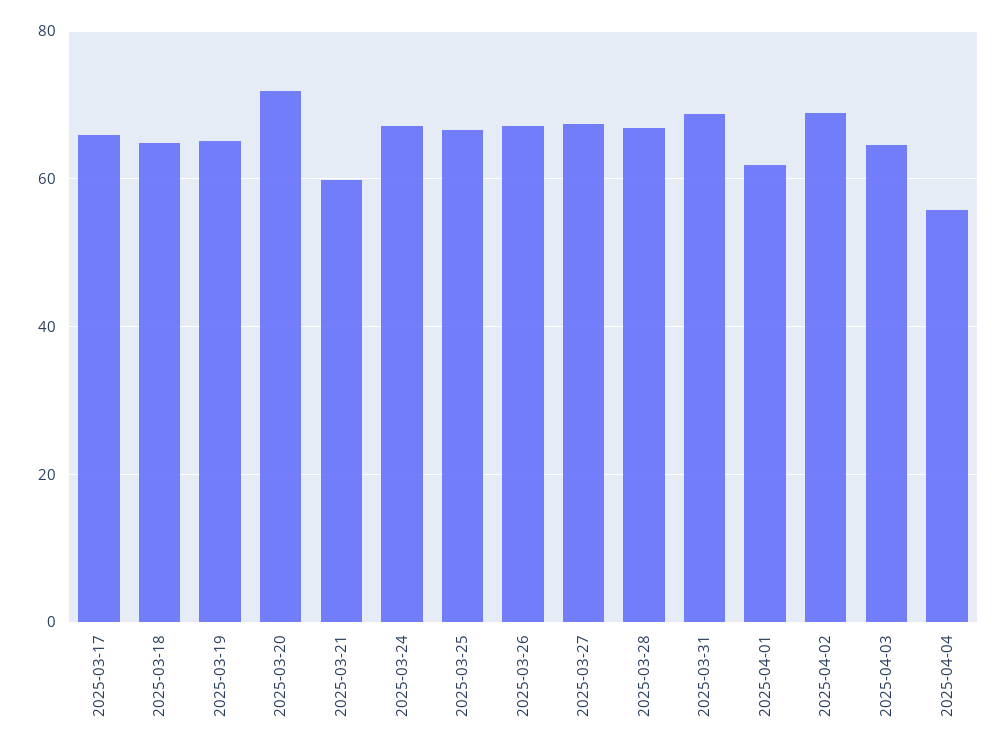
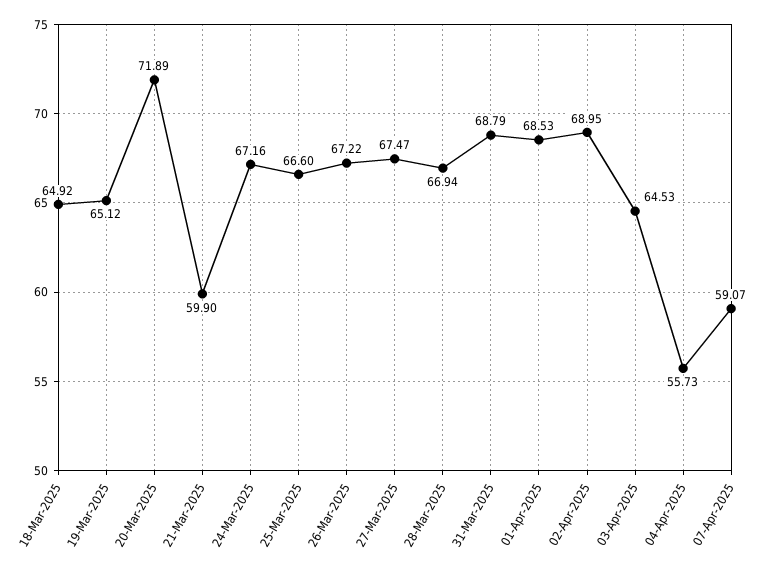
2025-03-17: 66 -> none
2025-04-01: 62 -> 68.53
07-Apr-2025: none -> 59.07

